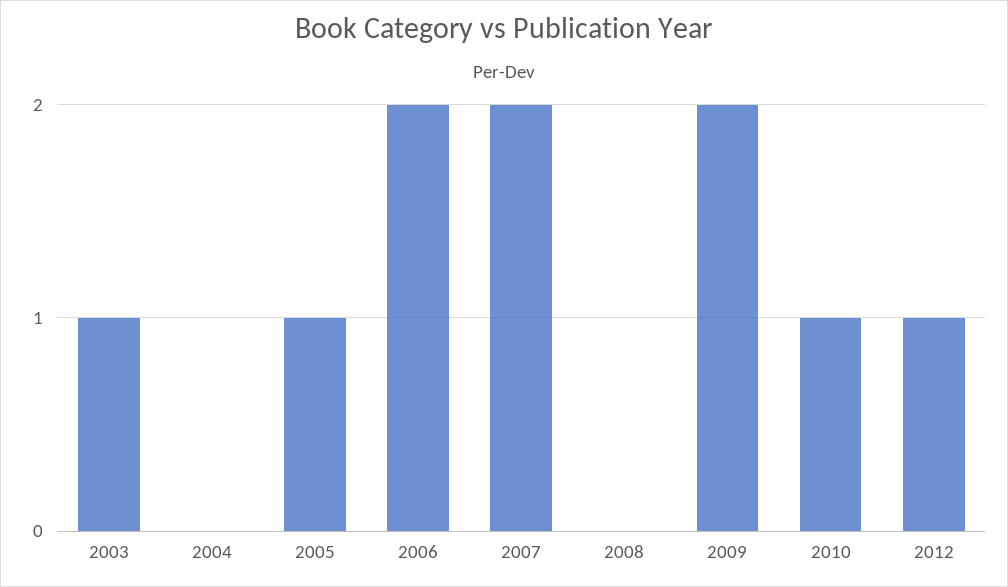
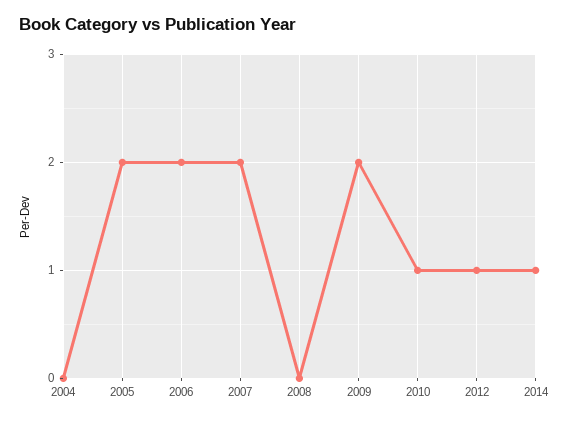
2003: 1 -> none
2005: 1 -> 2
2014: none -> 1

